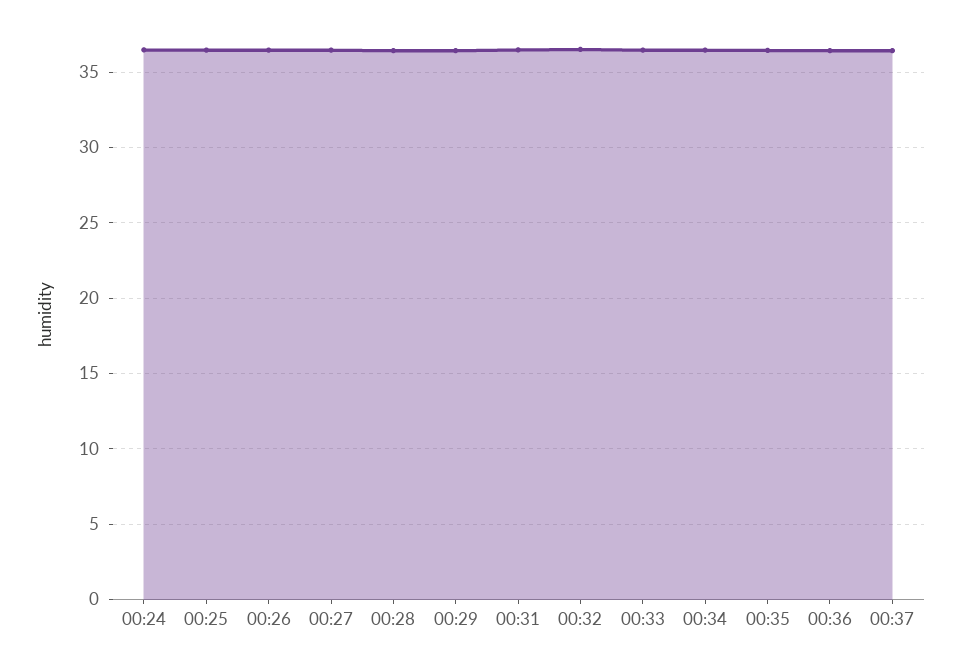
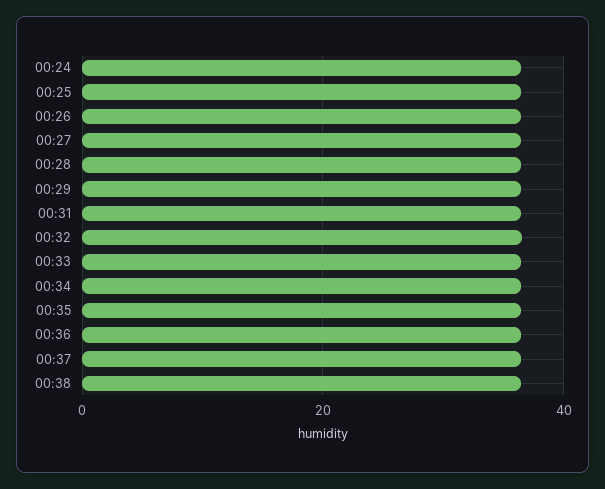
00:38: none -> 36

